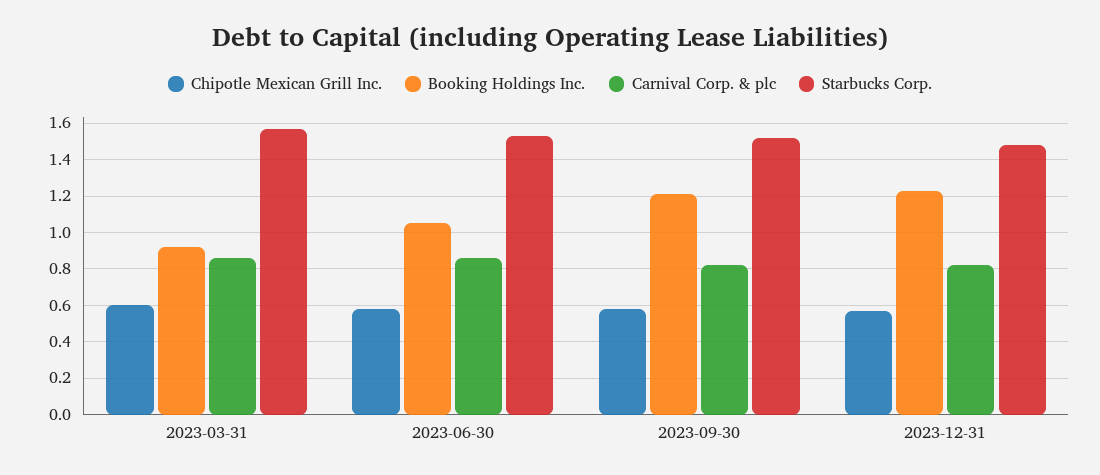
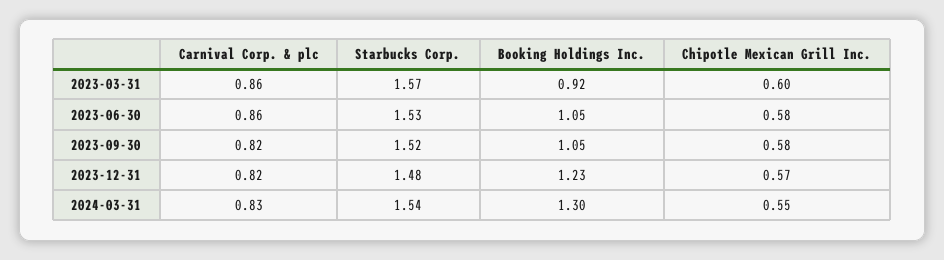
Booking Holdings Inc., 2023-09-30: 1.2 -> 1.05
Carnival Corp. & plc, 2024-03-31: none -> 0.83
Starbucks Corp., 2024-03-31: none -> 1.54
Booking Holdings Inc., 2024-03-31: none -> 1.3
Chipotle Mexican Grill Inc., 2024-03-31: none -> 0.55

